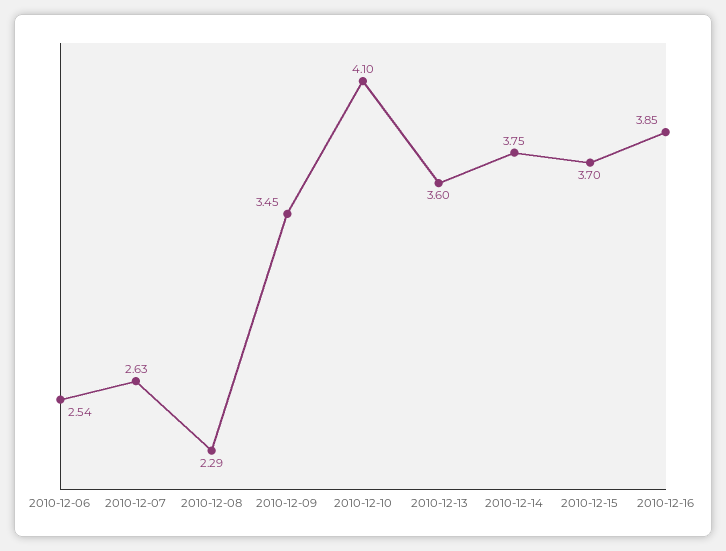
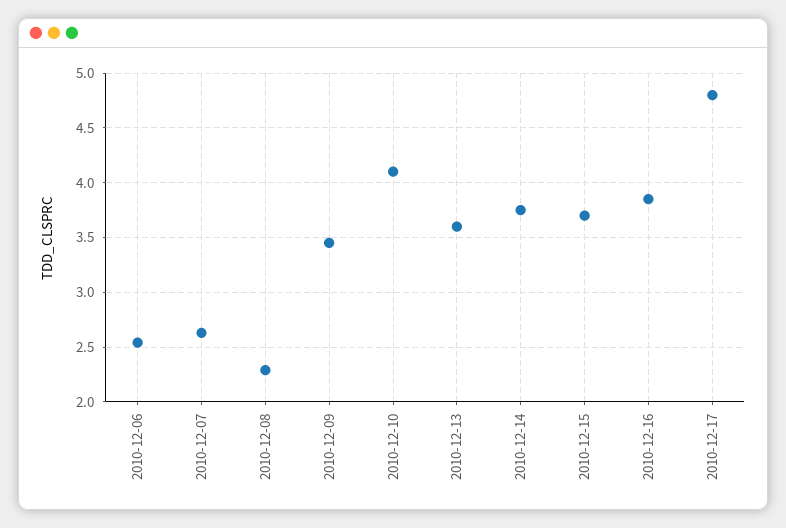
2010-12-17: none -> 4.8

